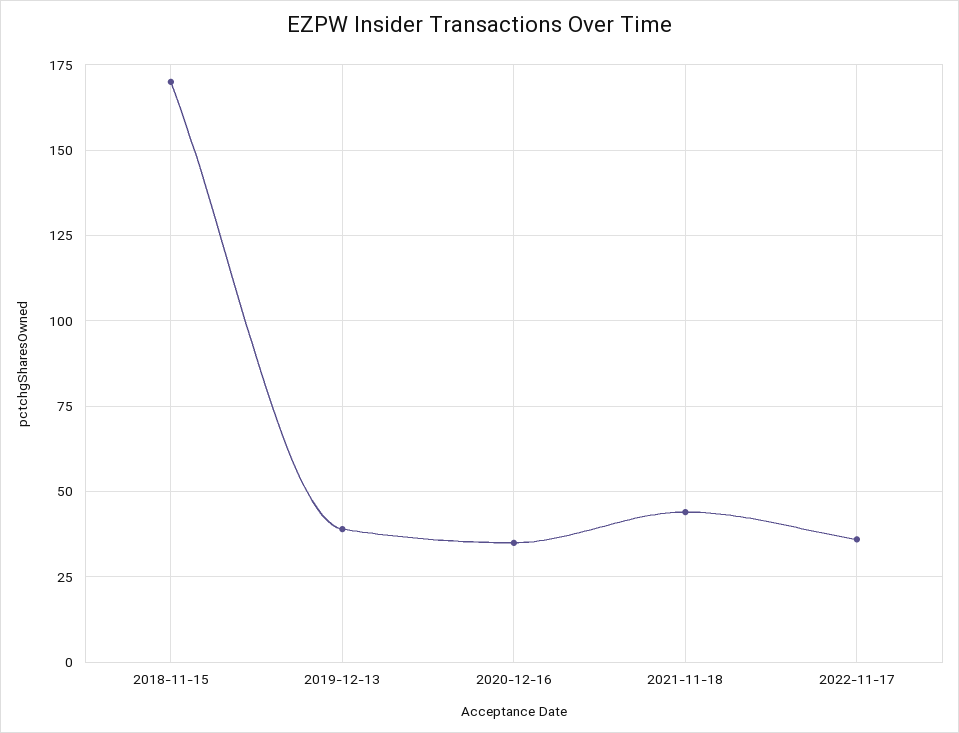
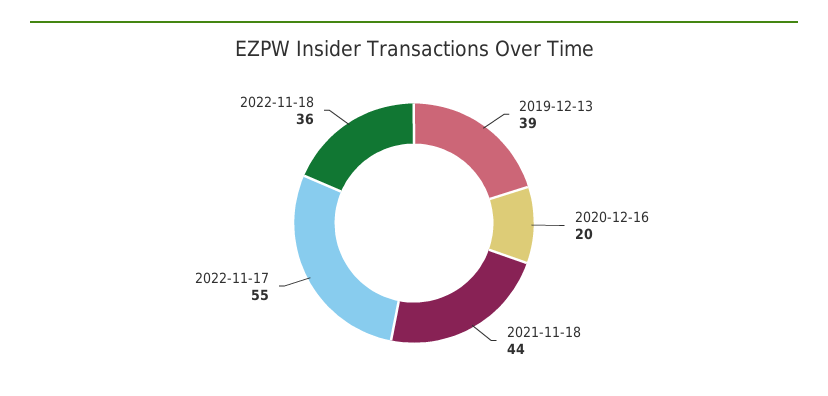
2018-11-15: 170 -> none
2020-12-16: 35 -> 20
2022-11-17: 35 -> 55
2022-11-18: none -> 36

